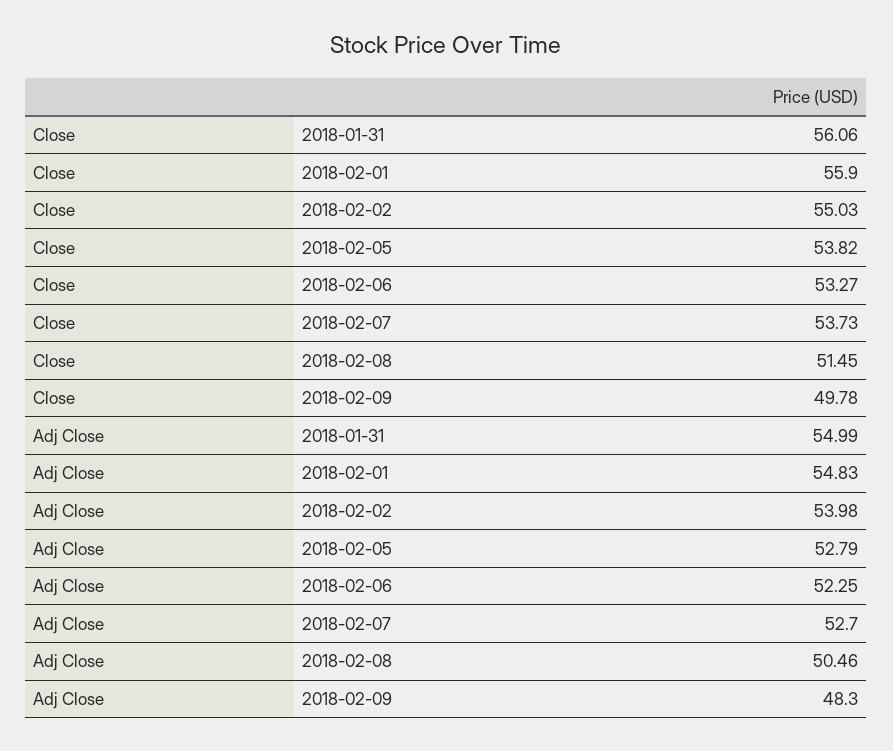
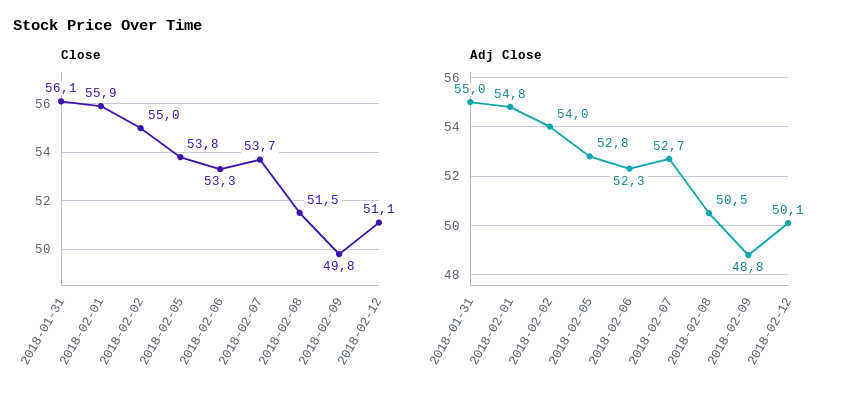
Adj Close, 2018-02-09: 48.3 -> 48.8
Close, 2018-02-12: none -> 51.1
Adj Close, 2018-02-12: none -> 50.1

